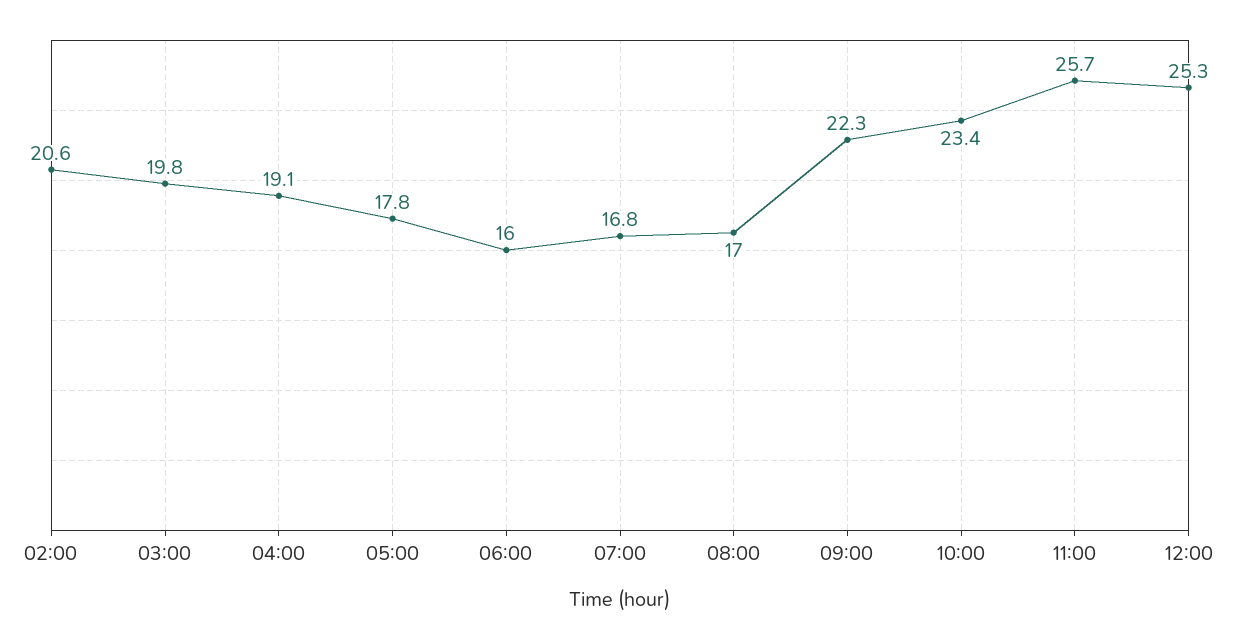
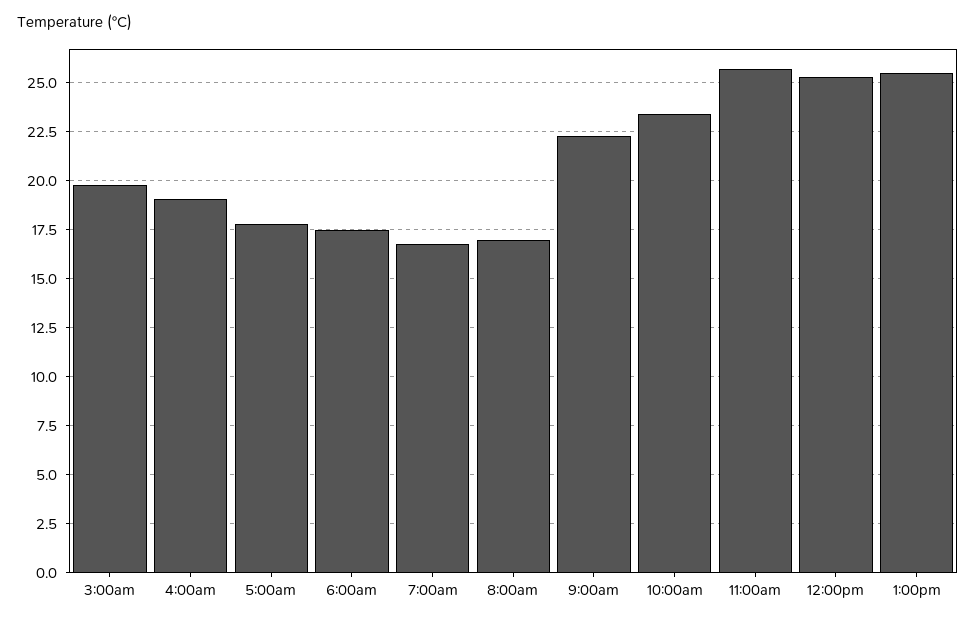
02:00: 20.6 -> none
06:00: 16 -> 17.5
1:00pm: none -> 25.5

